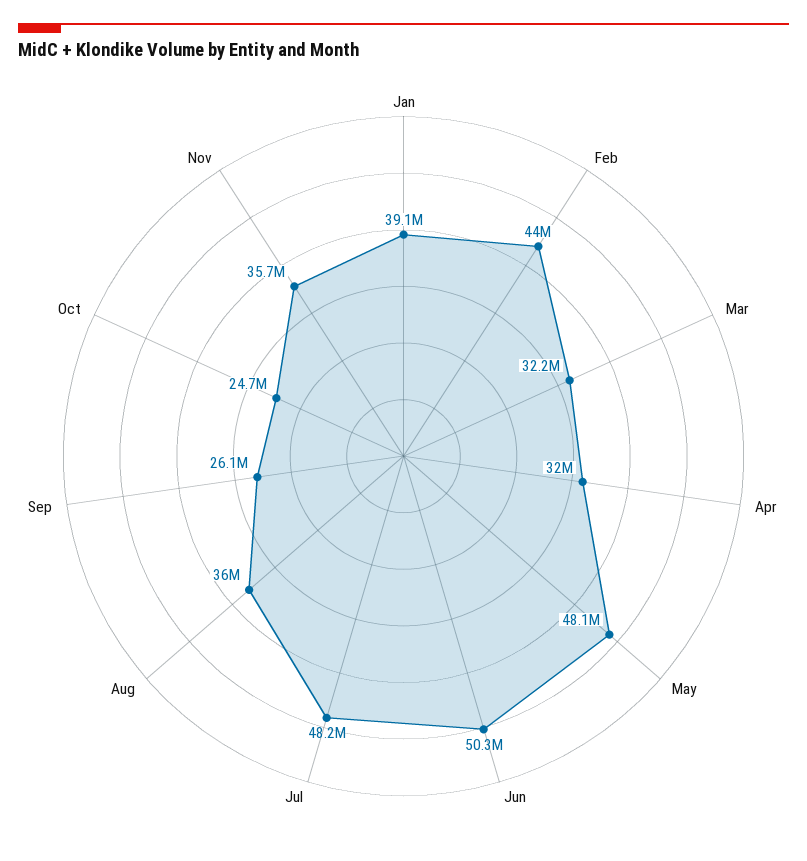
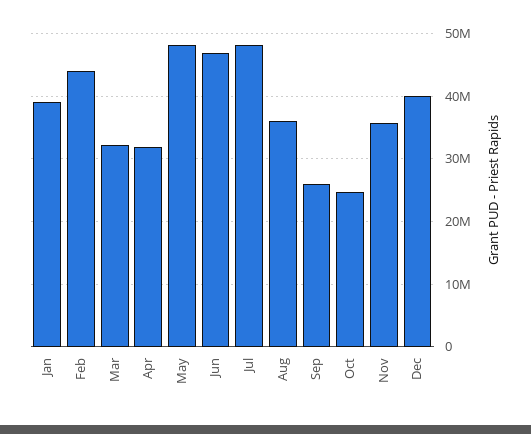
Jun: 50300000 -> 47000000
Dec: none -> 40000000

